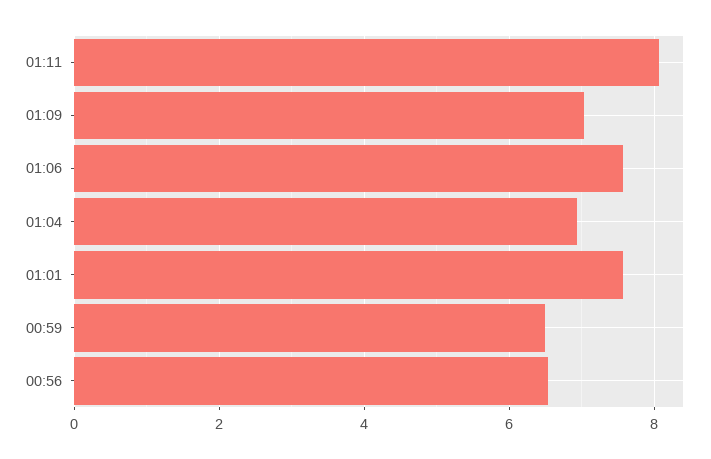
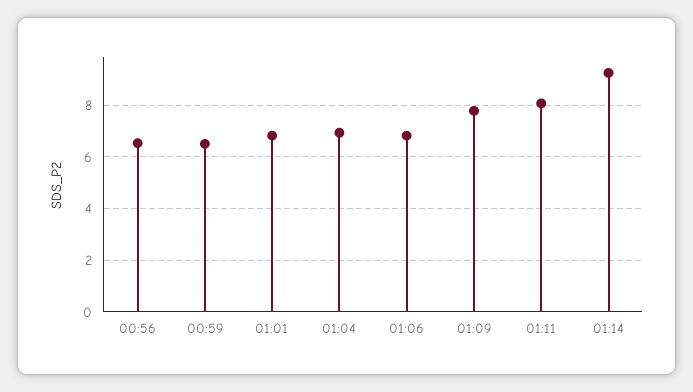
01:09: 7 -> 7.75
01:06: 7.6 -> 6.75
01:01: 7.6 -> 6.75
01:14: none -> 9.25

